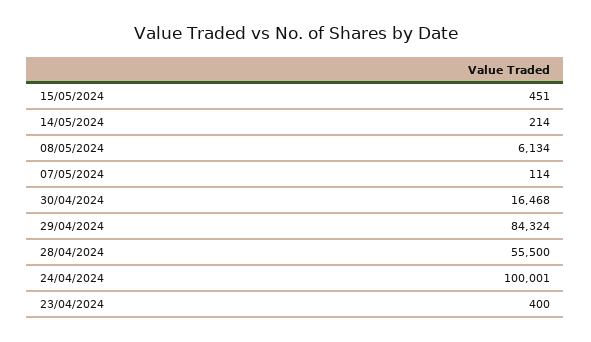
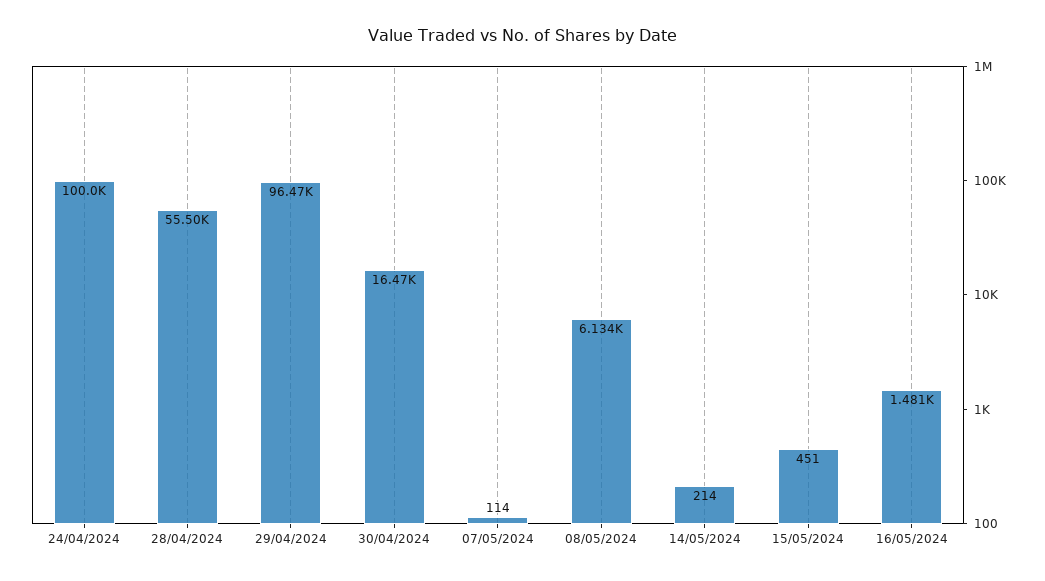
29/04/2024: 84324 -> 96470
23/04/2024: 400 -> none
16/05/2024: none -> 1481

